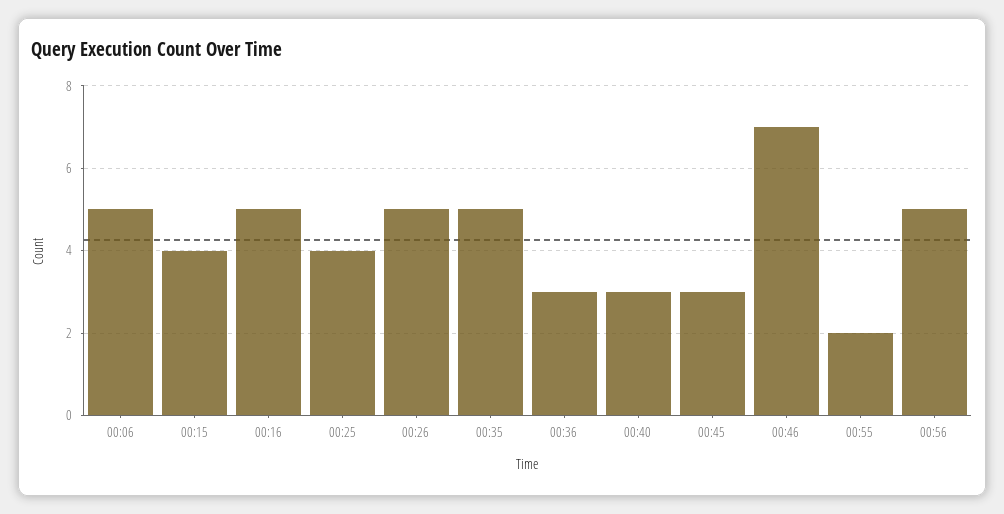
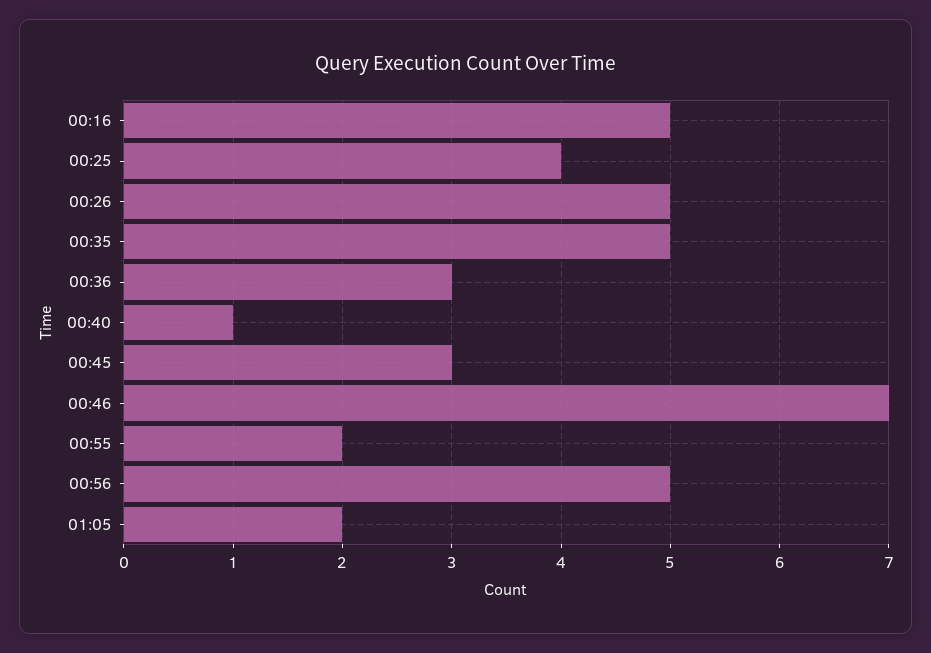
00:06: 5 -> none
00:15: 4 -> none
00:40: 3 -> 1
01:05: none -> 2

